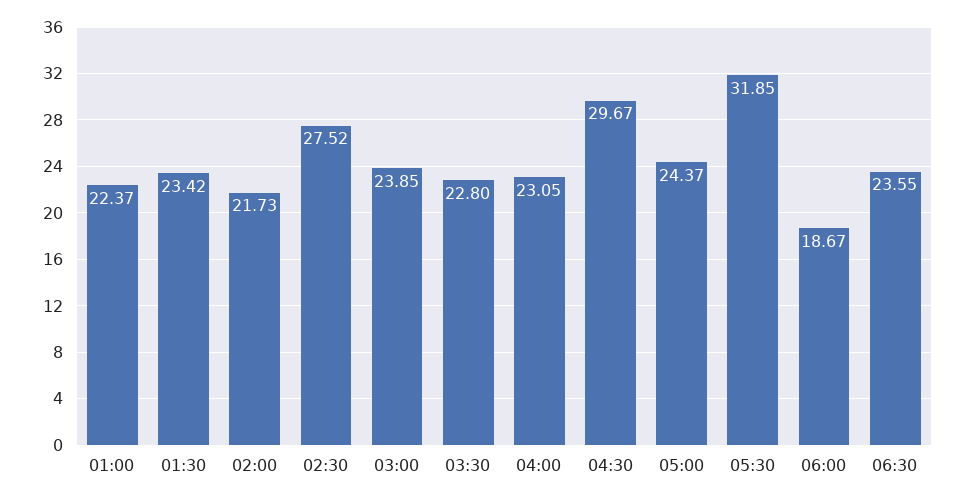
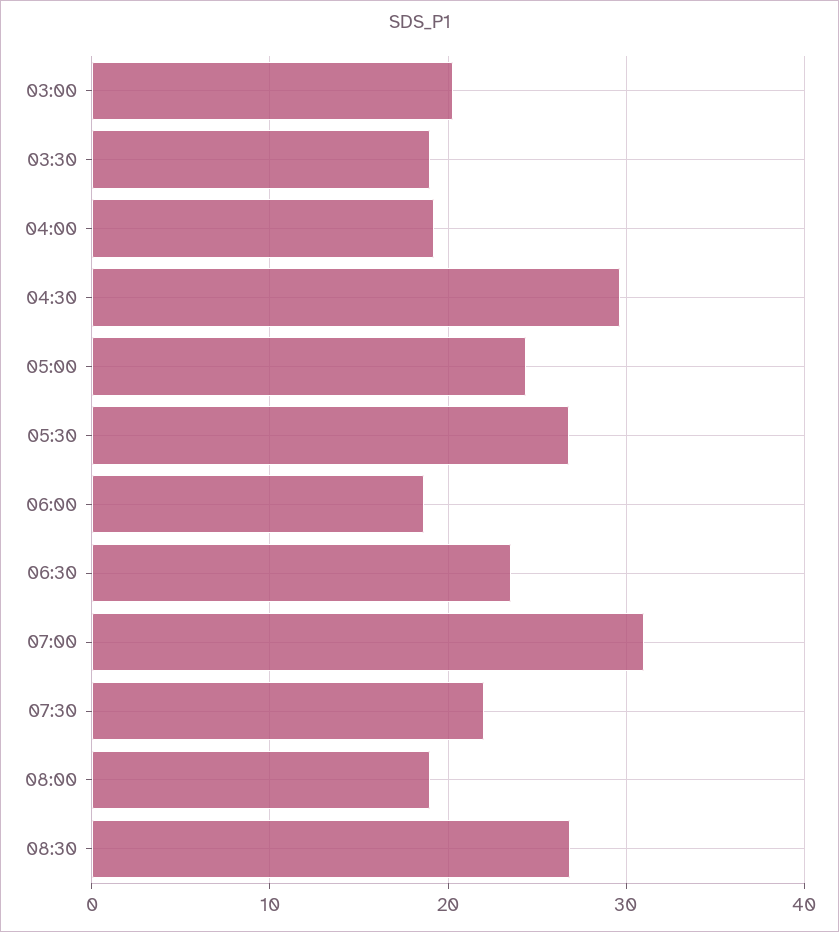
01:00: 22.37 -> none
01:30: 23.42 -> none
02:00: 21.73 -> none
02:30: 27.52 -> none
03:00: 23.85 -> 20
03:30: 22.8 -> 19
04:00: 23.05 -> 19
05:30: 31.85 -> 27
07:00: none -> 31
07:30: none -> 22
08:00: none -> 19
08:30: none -> 27

